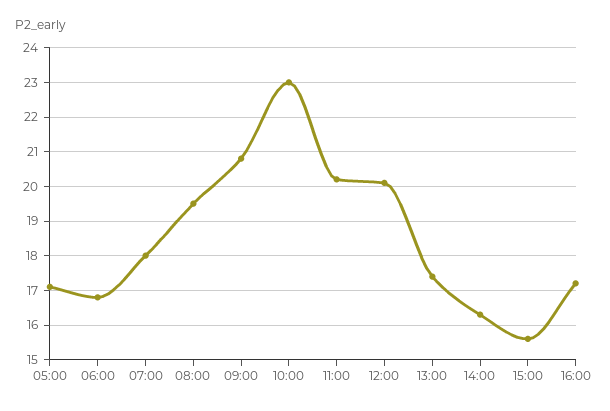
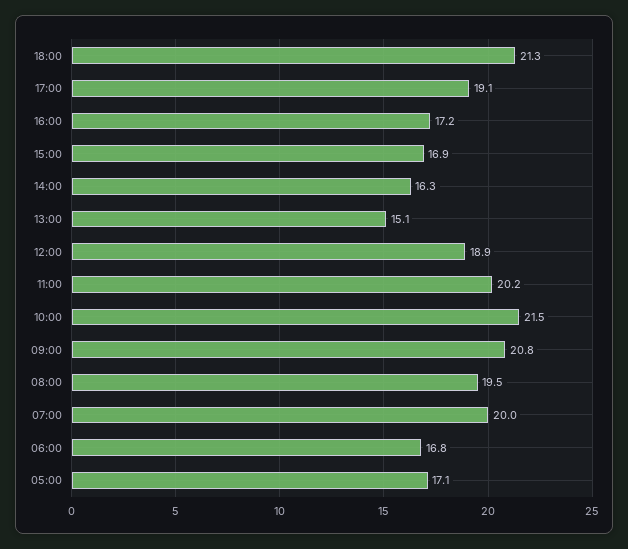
07:00: 18 -> 20
10:00: 23 -> 21.5
12:00: 20 -> 18.9
13:00: 17.5 -> 15.1
15:00: 15.5 -> 16.9
18:00: none -> 21.3
17:00: none -> 19.1

